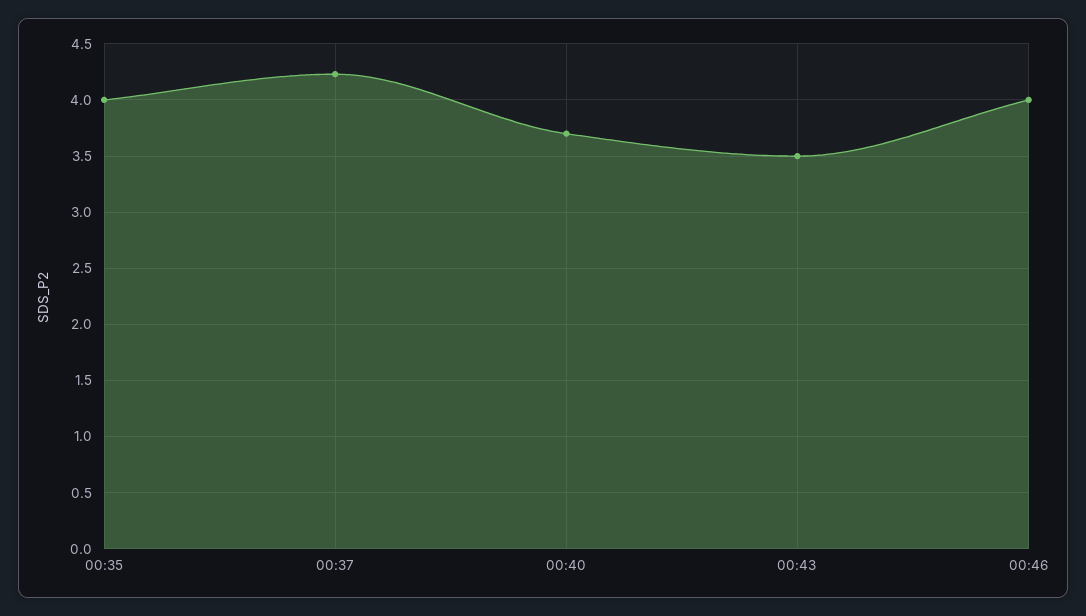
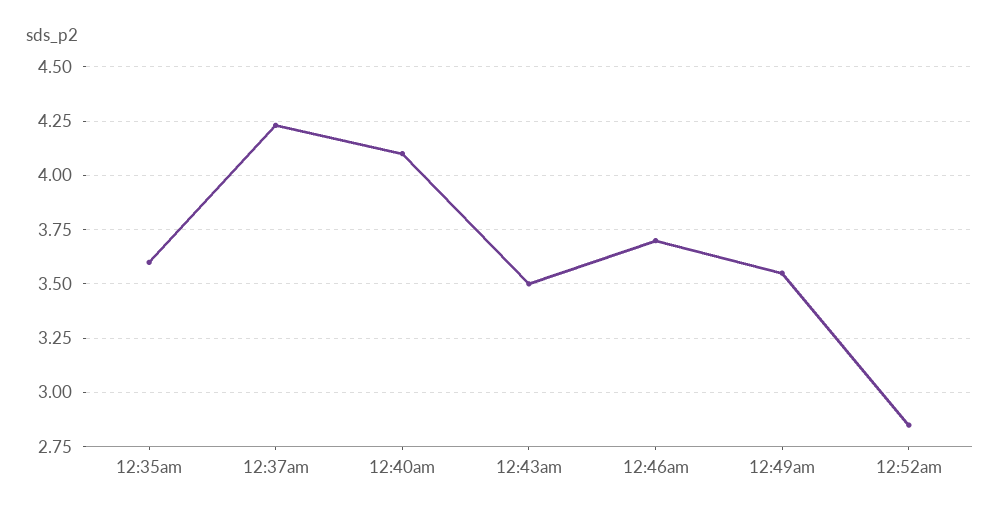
00:35: 4 -> 3.6
00:40: 3.7 -> 4.1
00:46: 4 -> 3.7
12:49am: none -> 3.55
12:52am: none -> 2.85

